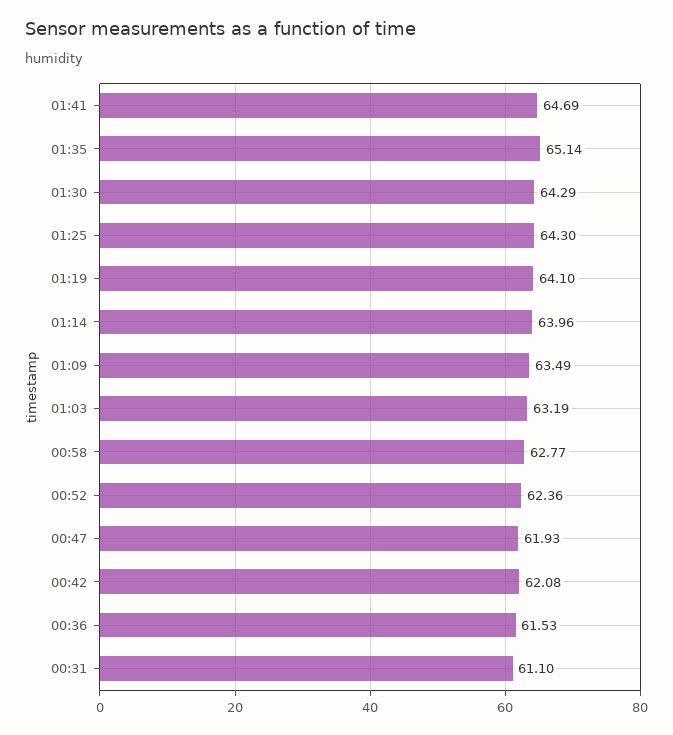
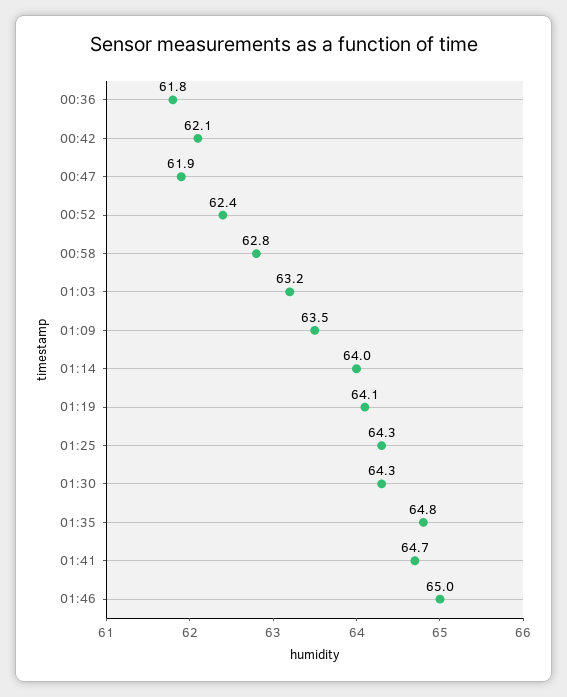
01:35: 65.14 -> 64.8
00:36: 61.53 -> 61.8
00:31: 61.1 -> none
01:46: none -> 65

